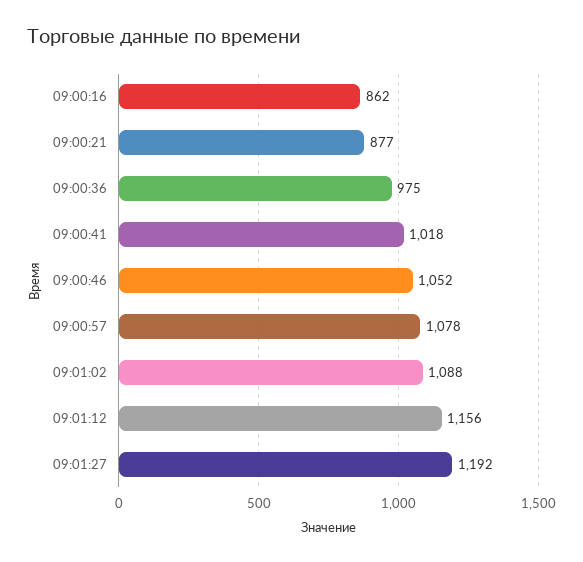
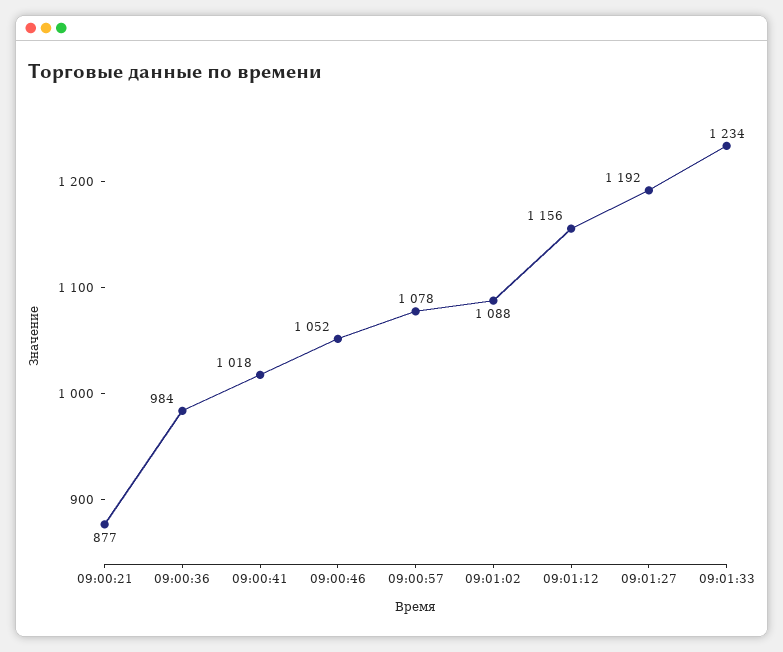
09:00:16: 862 -> none
09:00:36: 975 -> 984
09:01:33: none -> 1234

